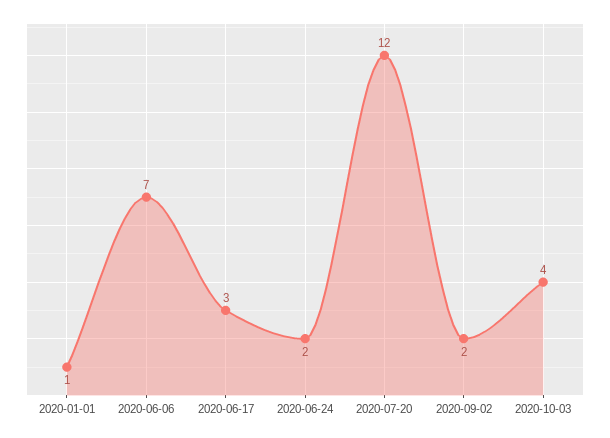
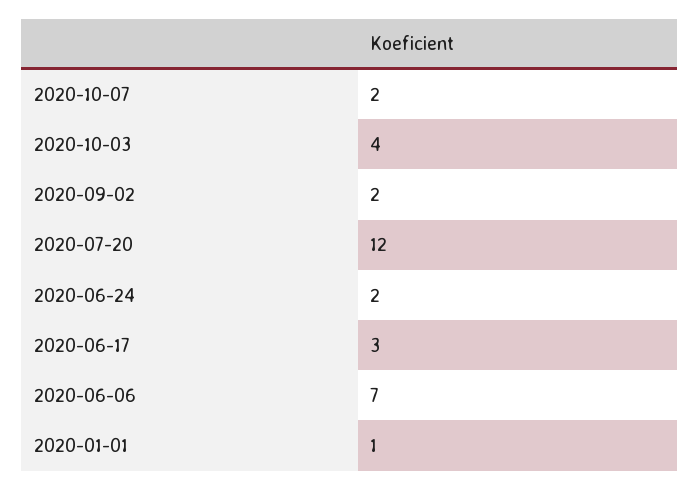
2020-10-07: none -> 2

